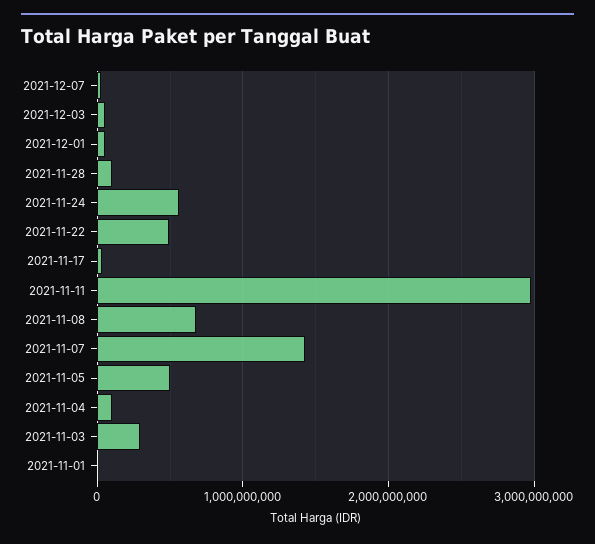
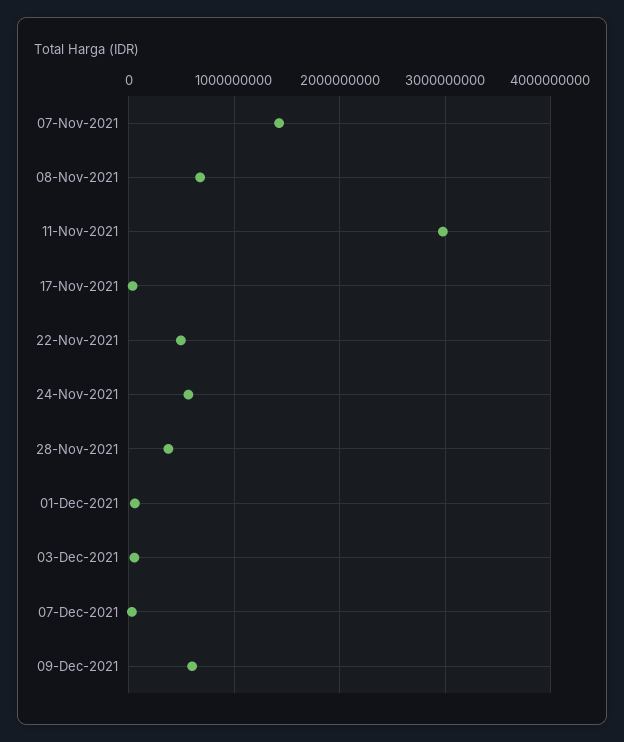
2021-11-28: 100000000 -> 400000000
2021-11-05: 500000000 -> none
2021-11-04: 100000000 -> none
2021-11-03: 300000000 -> none
2021-11-01: 0 -> none
09-Dec-2021: none -> 600000000

